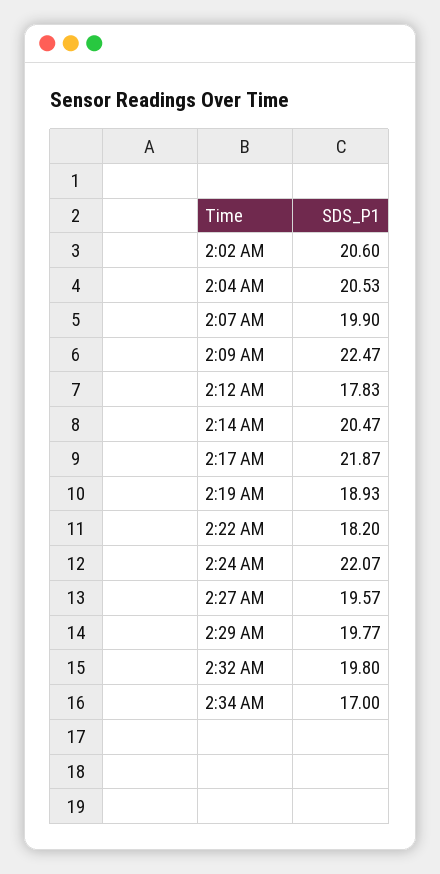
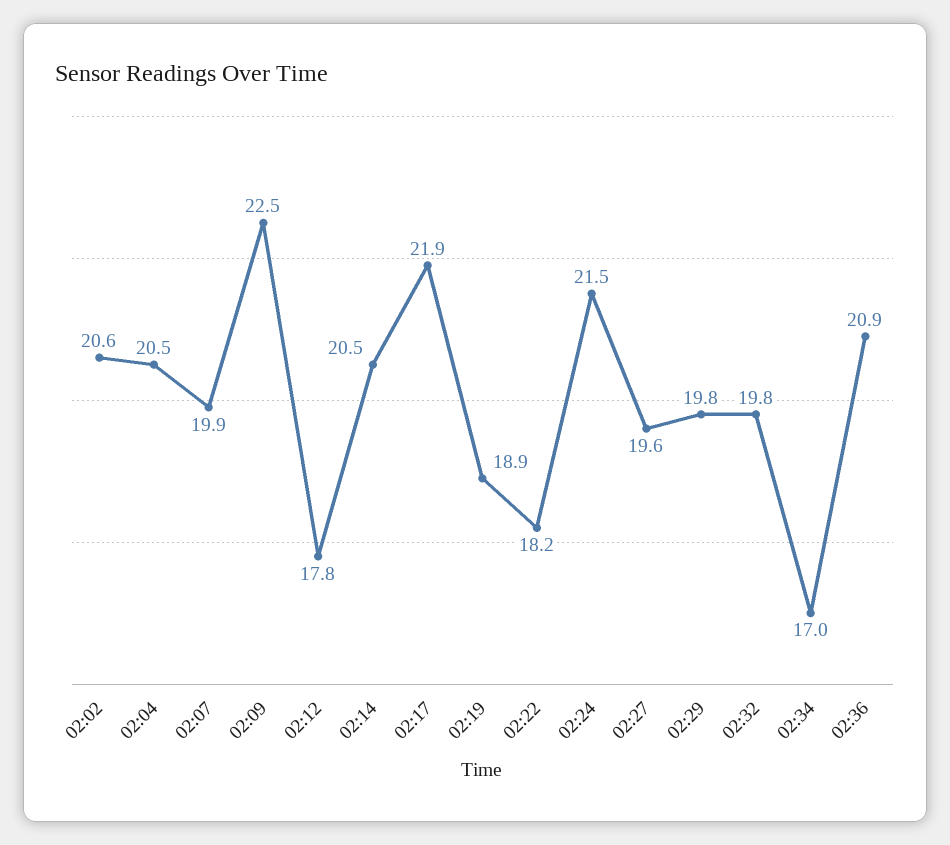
2:24 AM: 22.07 -> 21.5
02:36: none -> 20.9

